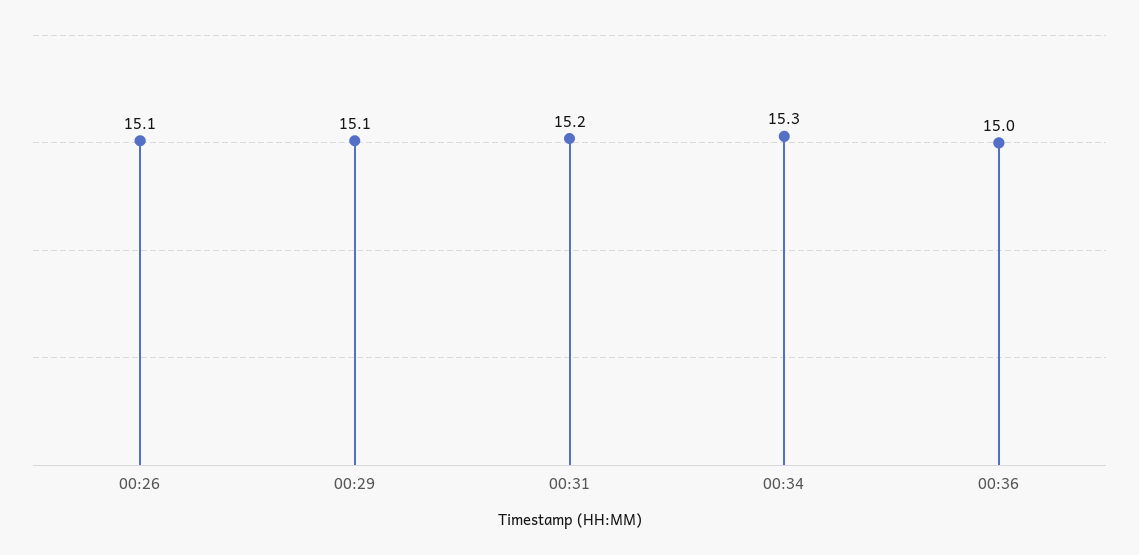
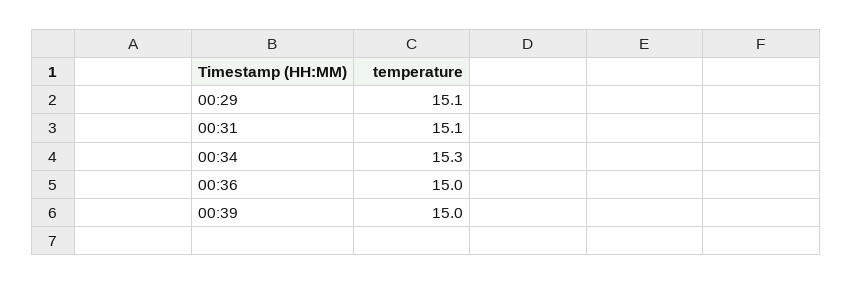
00:26: 15.1 -> none
00:31: 15.2 -> 15.1
00:39: none -> 15

